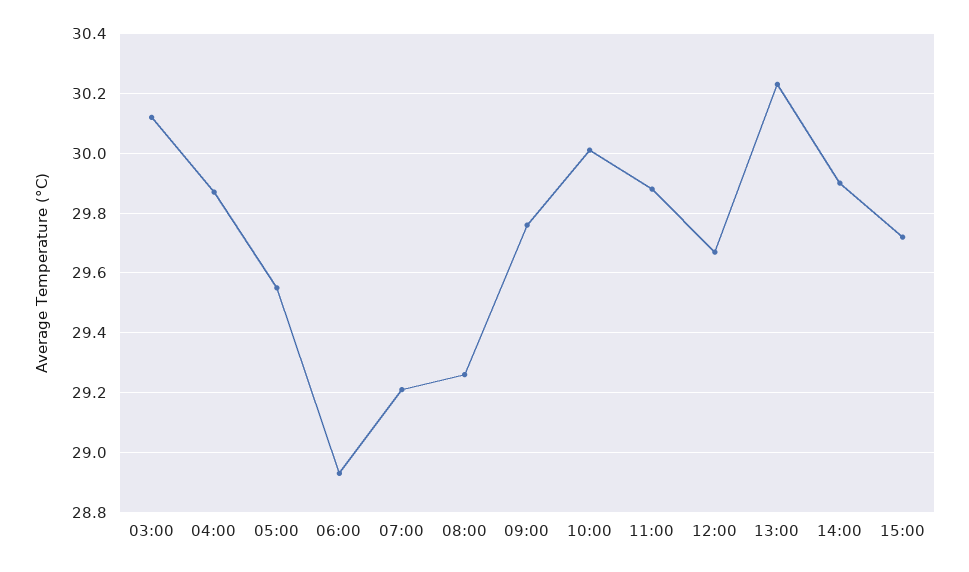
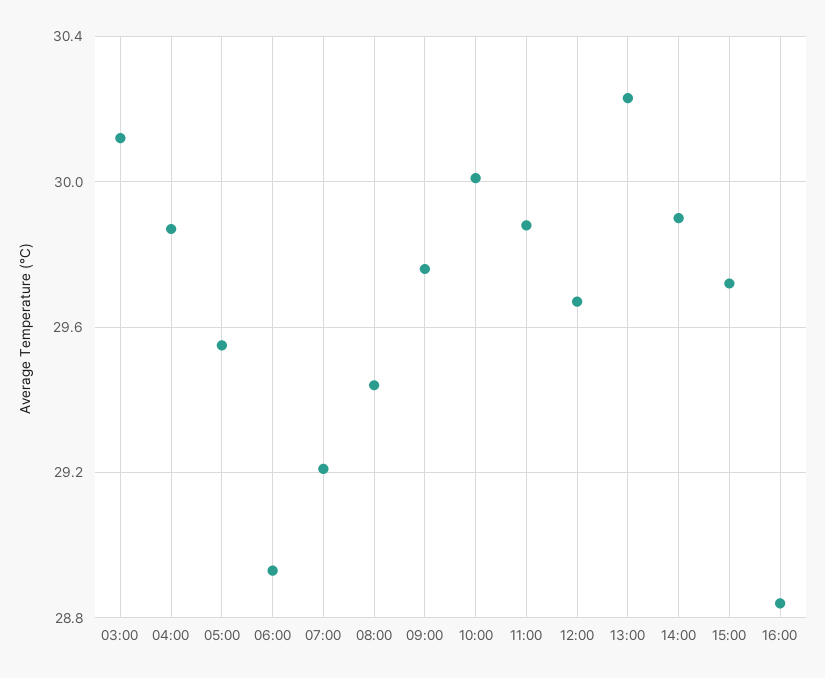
08:00: 29.25 -> 29.45
16:00: none -> 28.85

